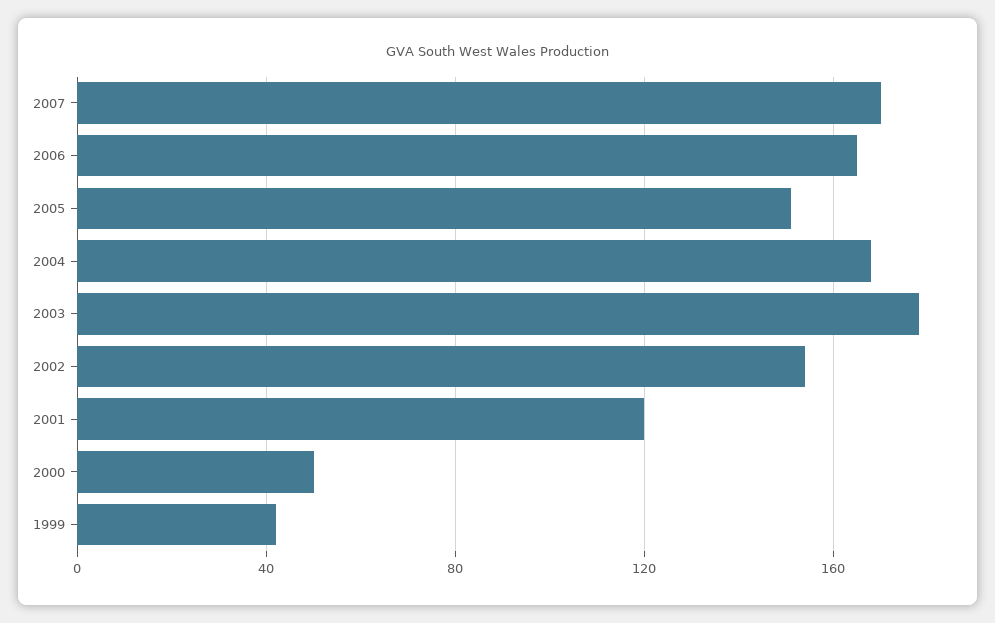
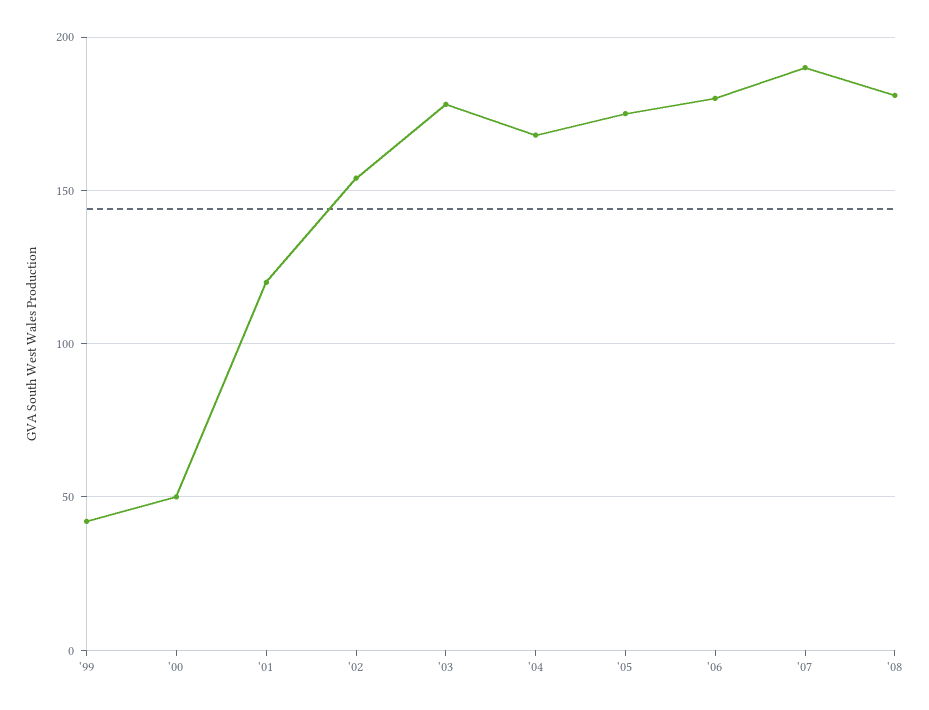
2007: 170 -> 190
2006: 165 -> 180
2005: 150 -> 175
'08: none -> 180

